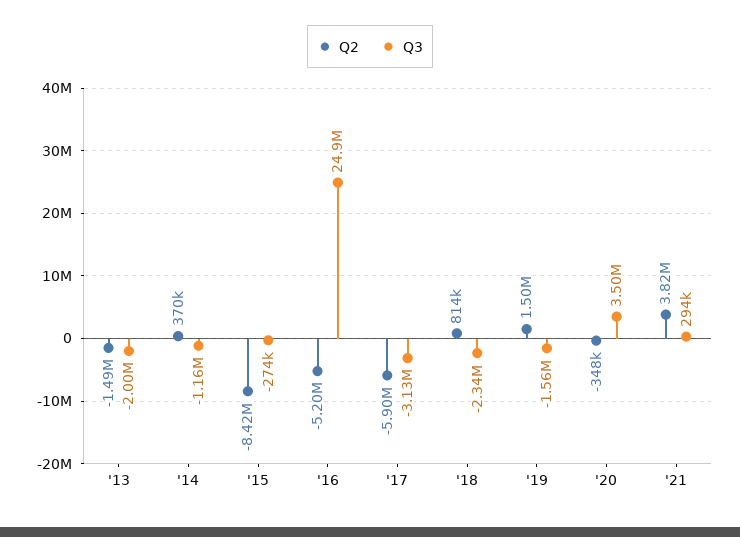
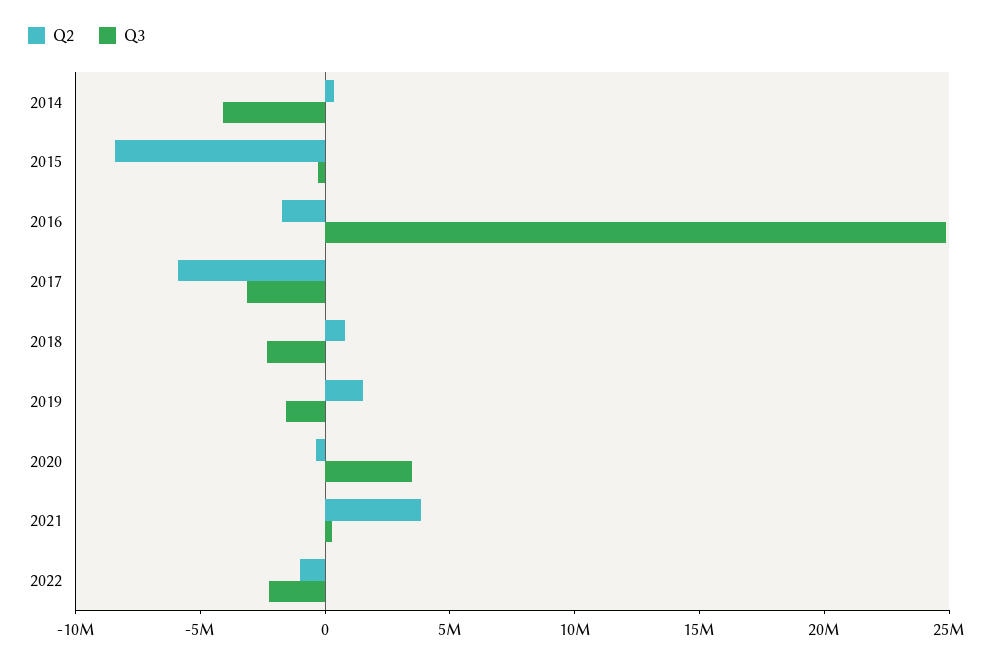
Q2, '13: -1490000 -> none
Q3, '13: -2000000 -> none
Q3, '14: -1160000 -> -4000000
Q2, '16: -5200000 -> -2000000
Q2, 2022: none -> -1000000
Q3, 2022: none -> -2000000

